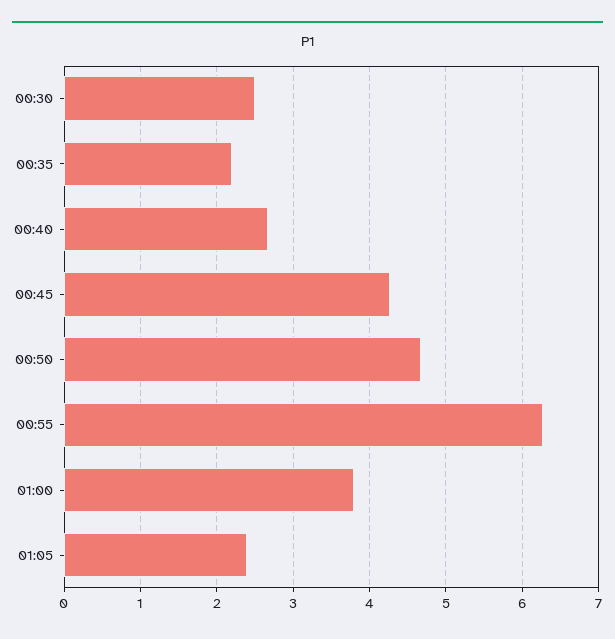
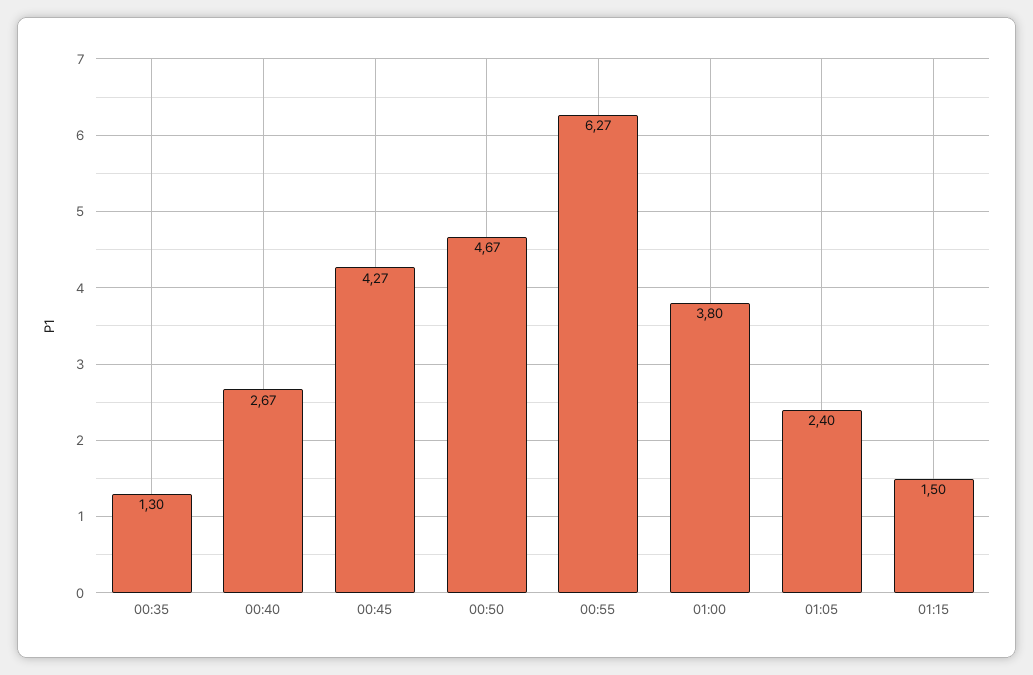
00:30: 2.5 -> none
00:35: 2.2 -> 1.3
01:15: none -> 1.5

